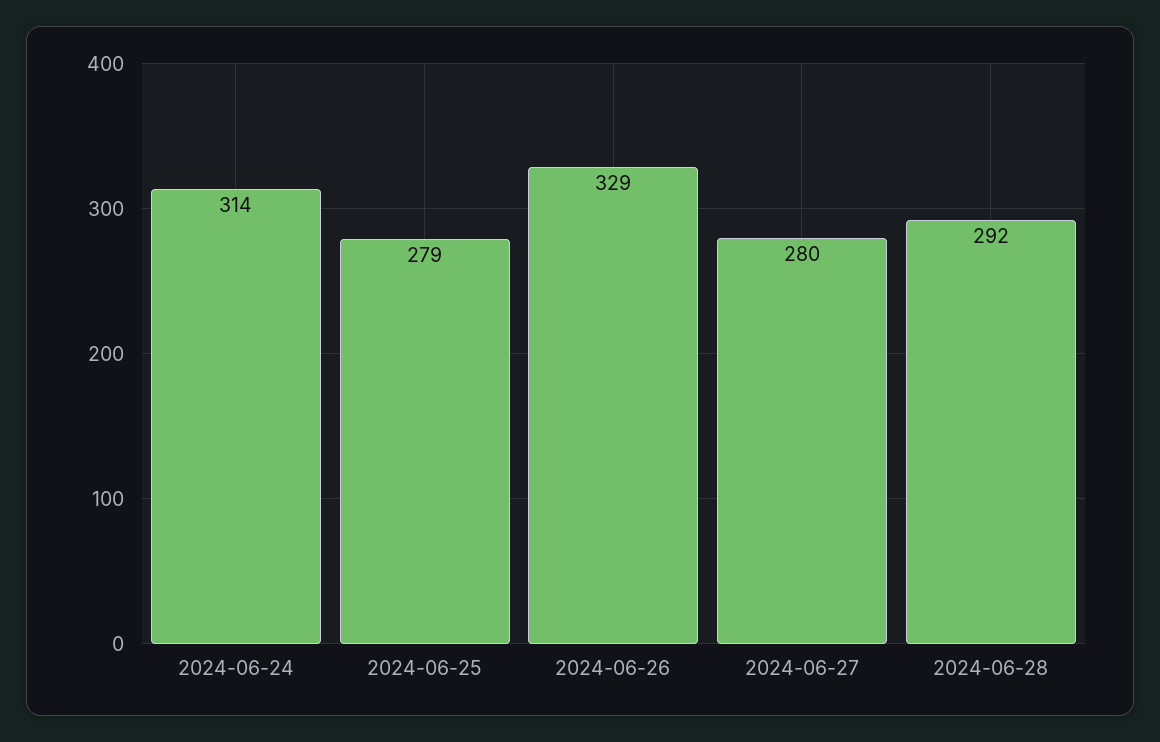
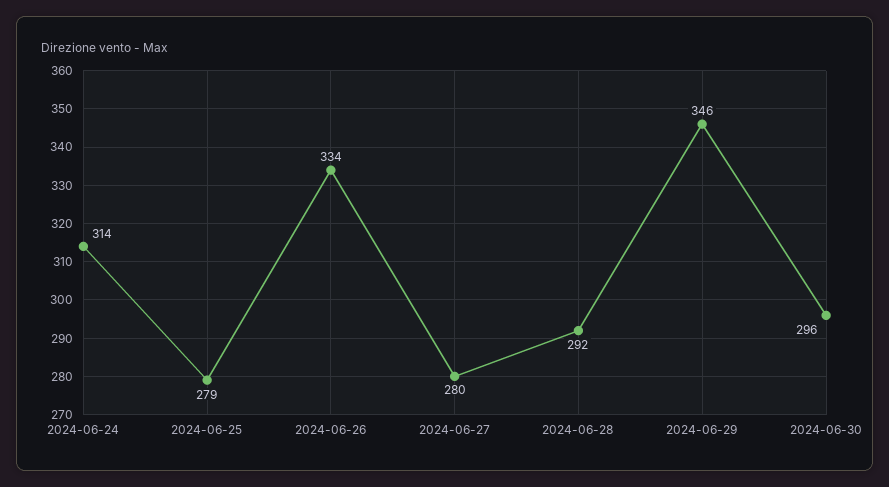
2024-06-26: 329 -> 334
2024-06-29: none -> 346
2024-06-30: none -> 296

